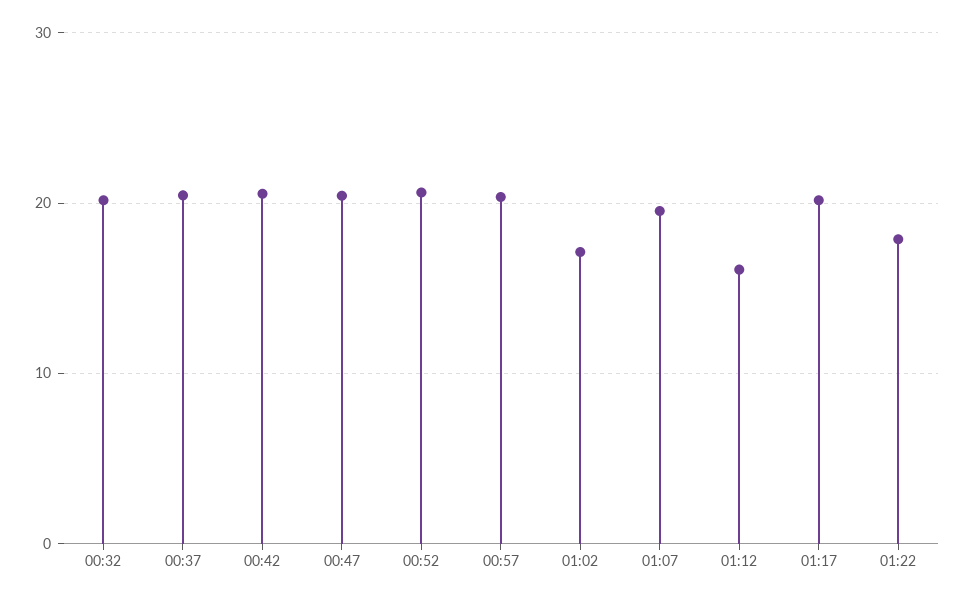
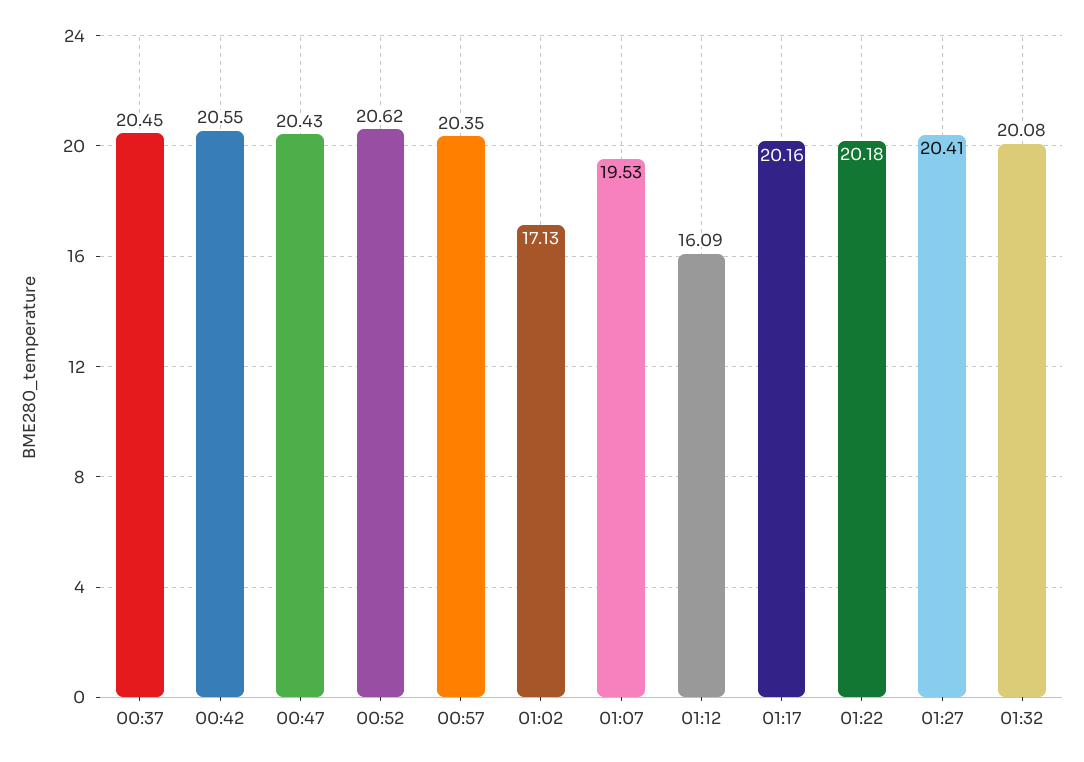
00:32: 20 -> none
01:22: 18 -> 20.18
01:27: none -> 20.41
01:32: none -> 20.08

